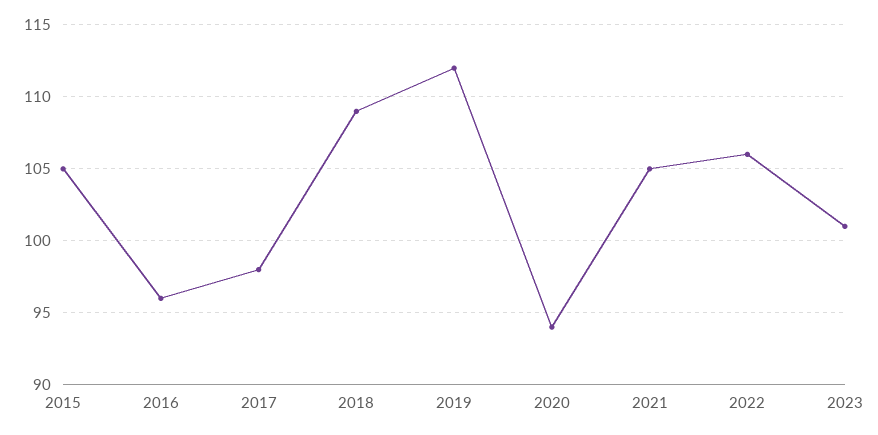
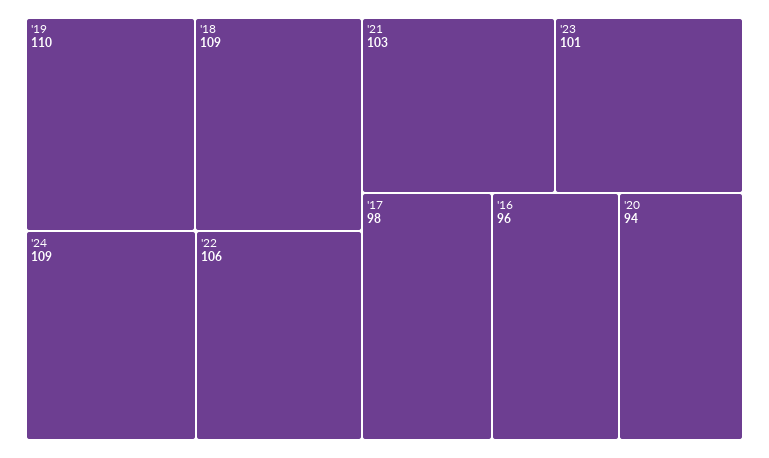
2015: 105 -> none
2019: 112 -> 110
2021: 105 -> 103
'24: none -> 109

